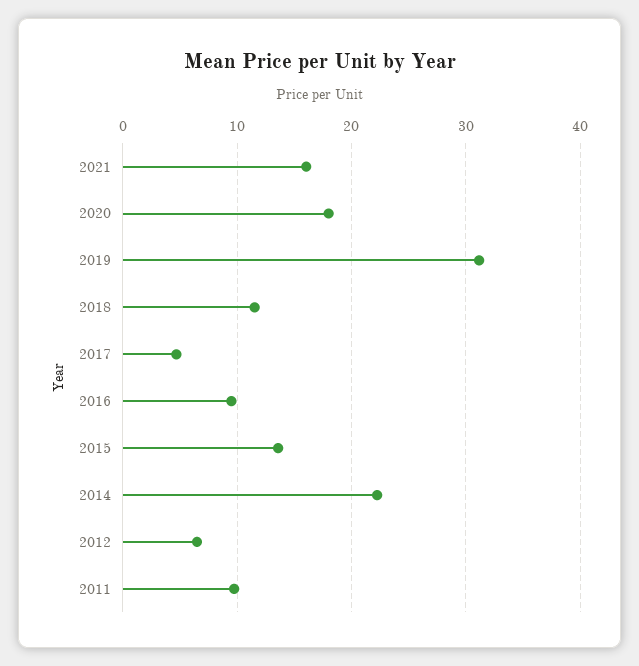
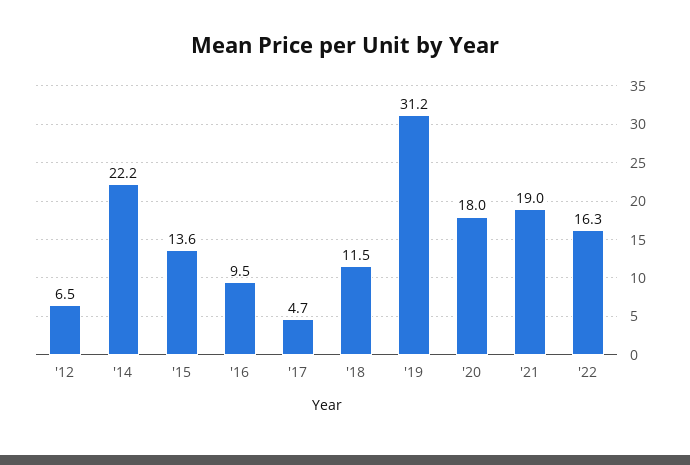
2021: 16 -> 19
2011: 10 -> none
'22: none -> 16.3

